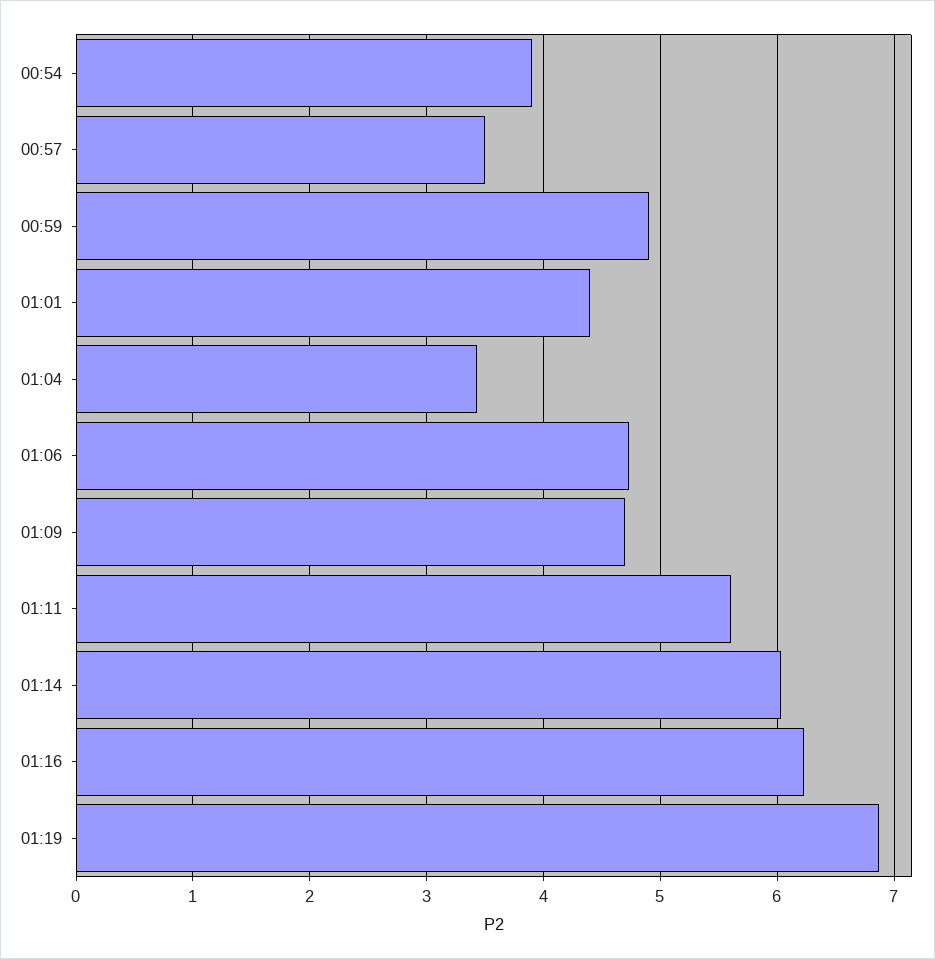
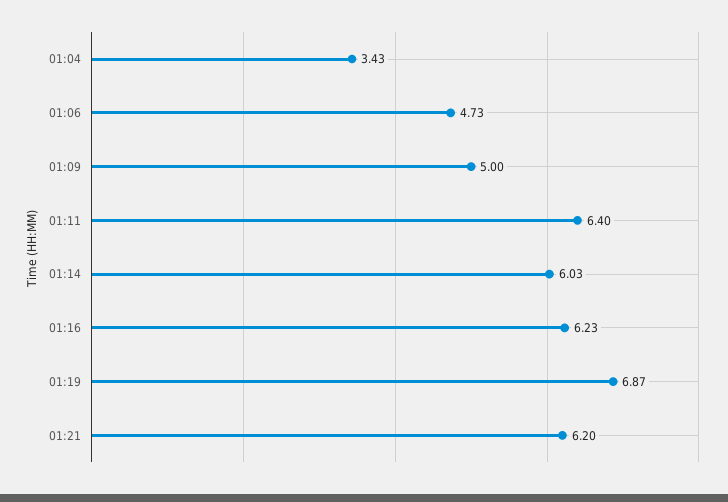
00:54: 3.9 -> none
00:57: 3.5 -> none
00:59: 4.9 -> none
01:01: 4.4 -> none
01:09: 4.7 -> 5
01:11: 5.6 -> 6.4
01:21: none -> 6.2

